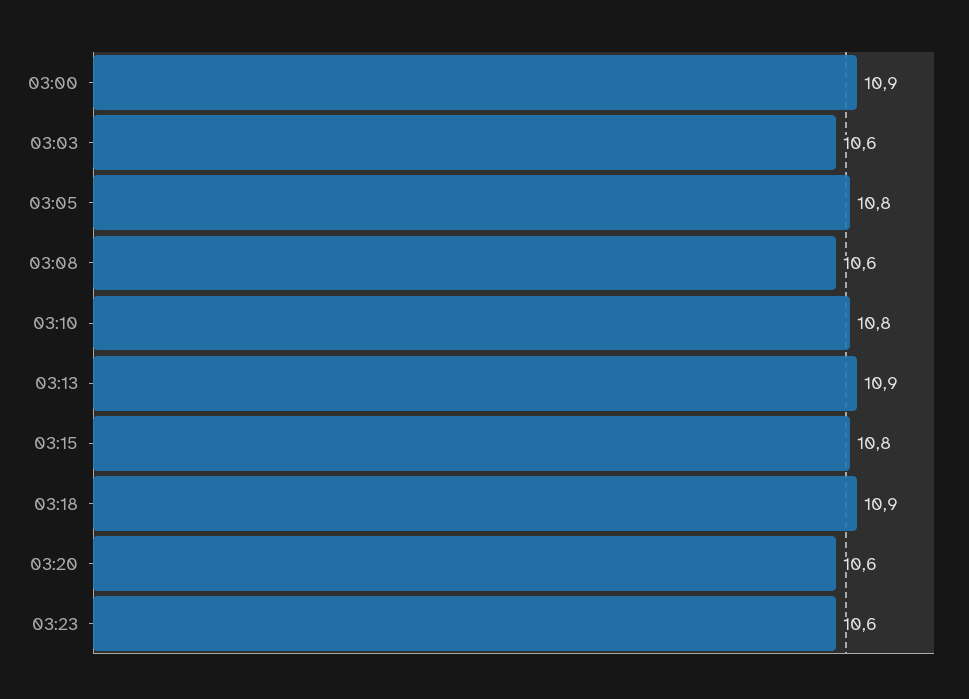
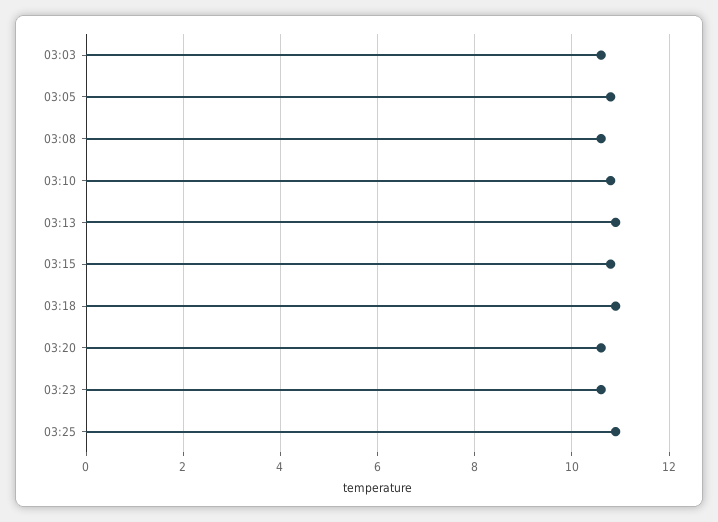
03:00: 10.9 -> none
03:25: none -> 11

